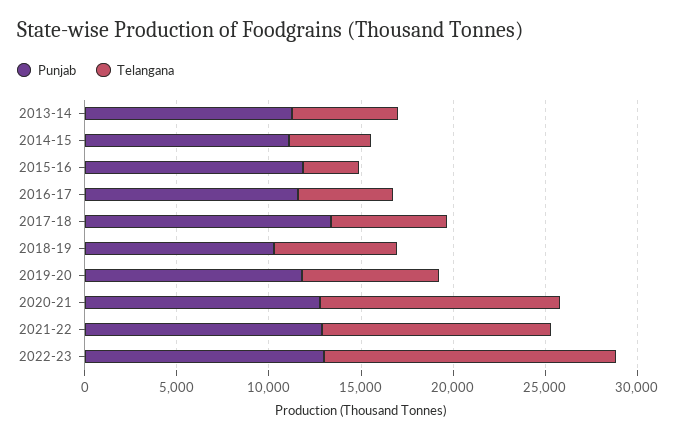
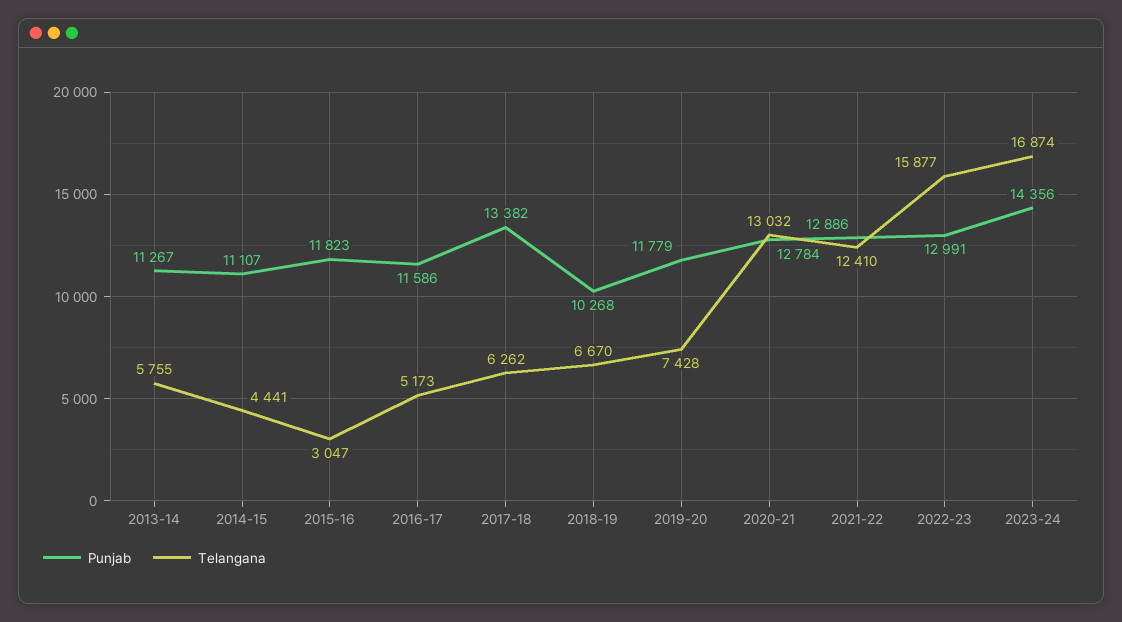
Punjab, 2023-24: none -> 14356
Telangana, 2023-24: none -> 16874

